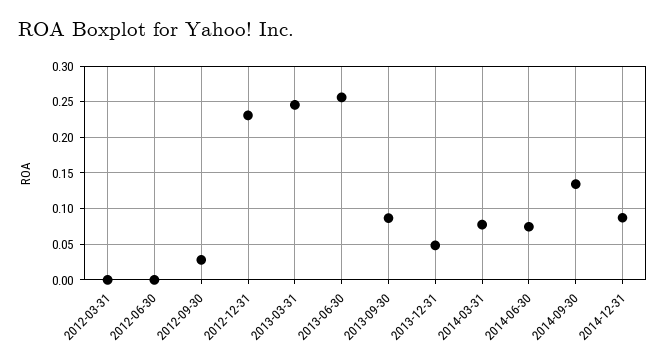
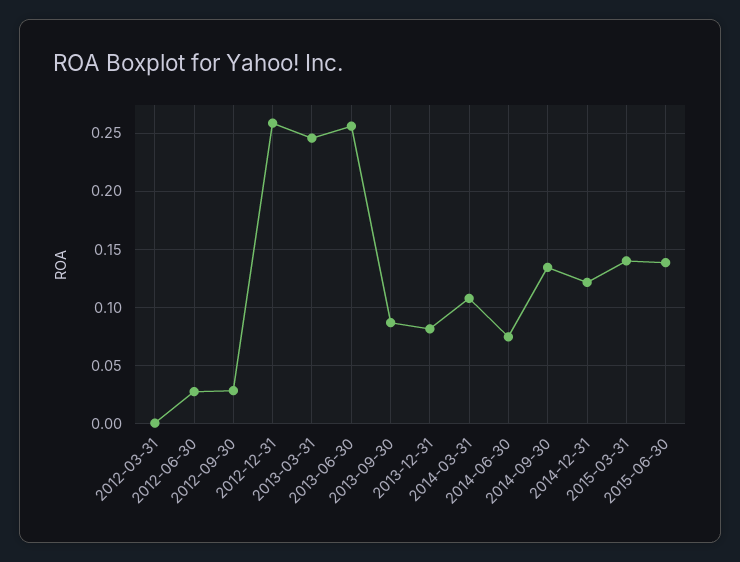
2012-06-30: 0 -> 0.03
2012-12-31: 0.23 -> 0.26
2013-12-31: 0.05 -> 0.08
2014-03-31: 0.08 -> 0.11
2014-12-31: 0.09 -> 0.12
2015-03-31: none -> 0.14
2015-06-30: none -> 0.14

